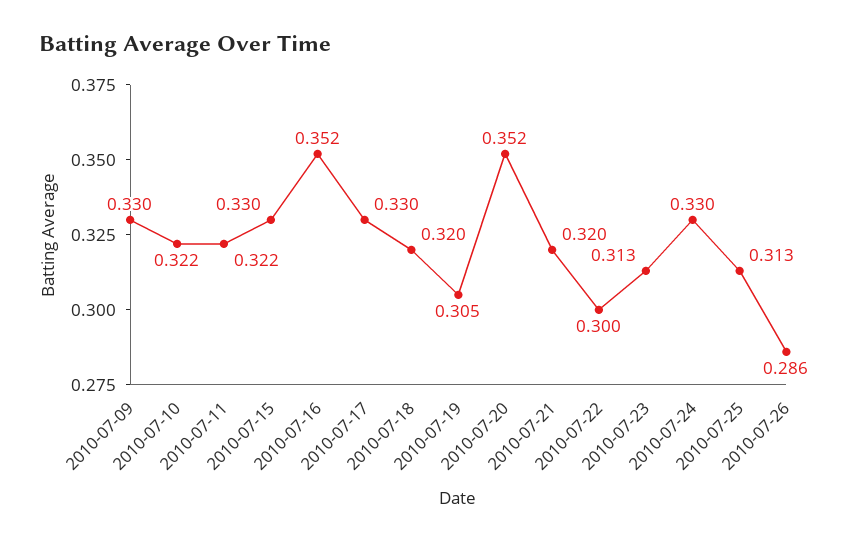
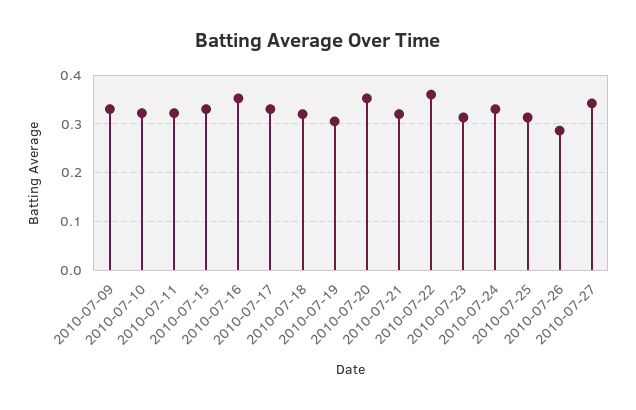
2010-07-22: 0.3 -> 0.36
2010-07-27: none -> 0.34

